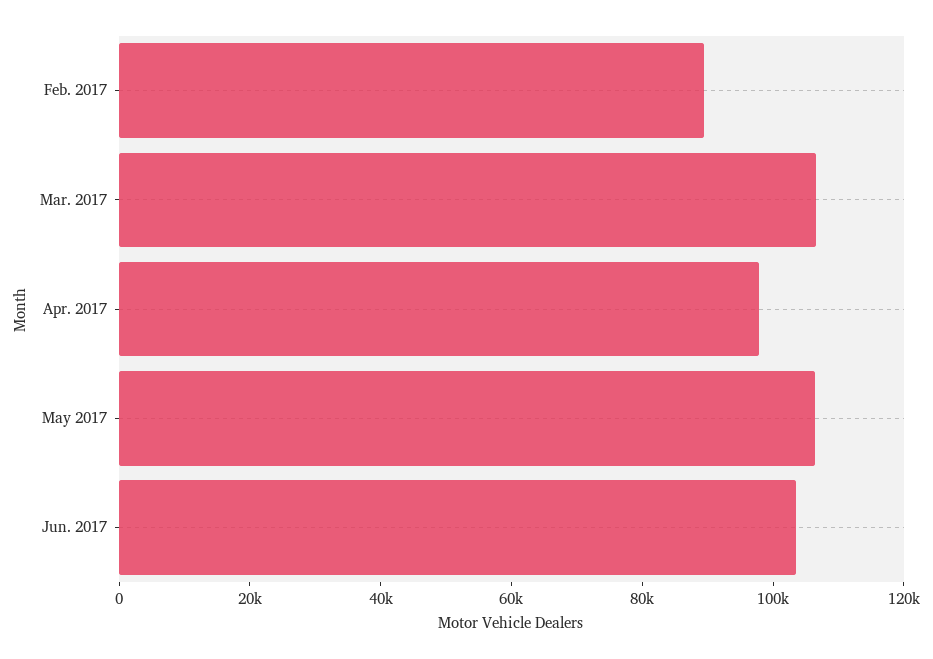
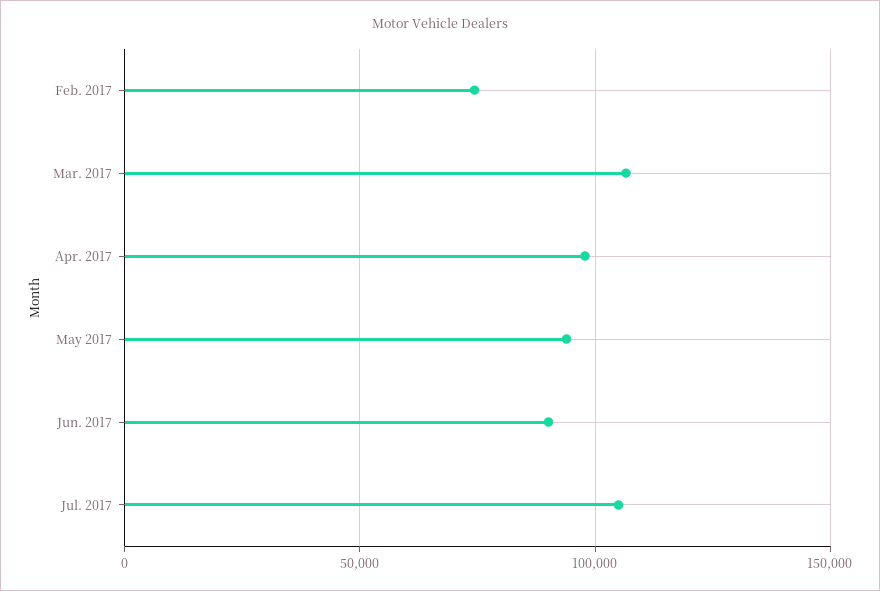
Feb. 2017: 90000 -> 75000
May 2017: 105000 -> 95000
Jun. 2017: 105000 -> 90000
Jul. 2017: none -> 105000

